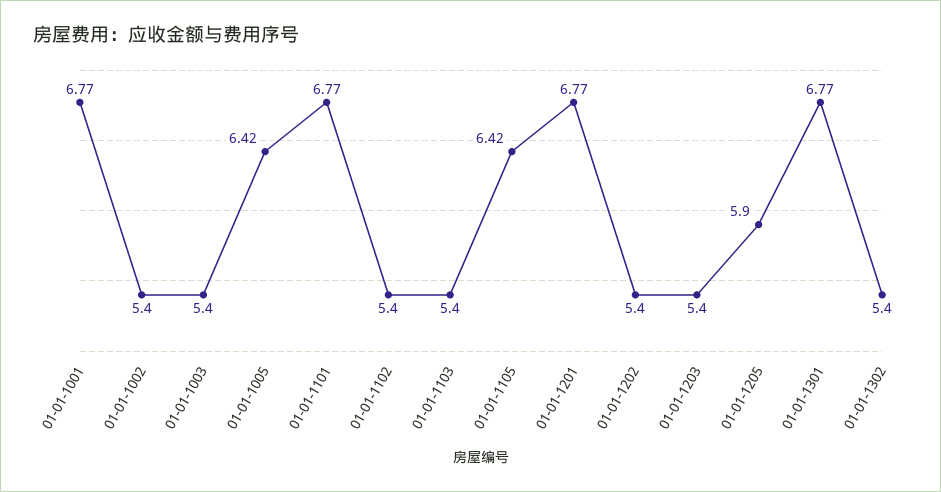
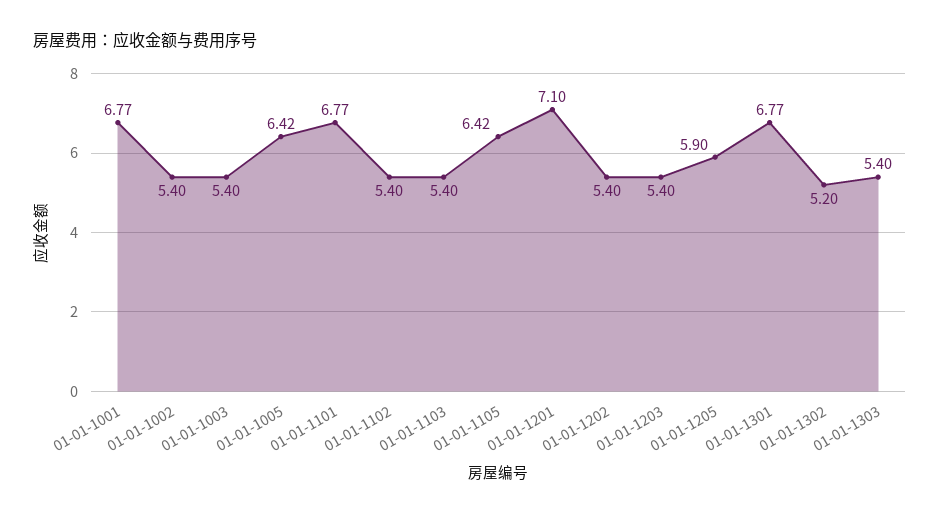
01-01-1201: 6.77 -> 7.1
01-01-1302: 5.4 -> 5.2
01-01-1303: none -> 5.4

